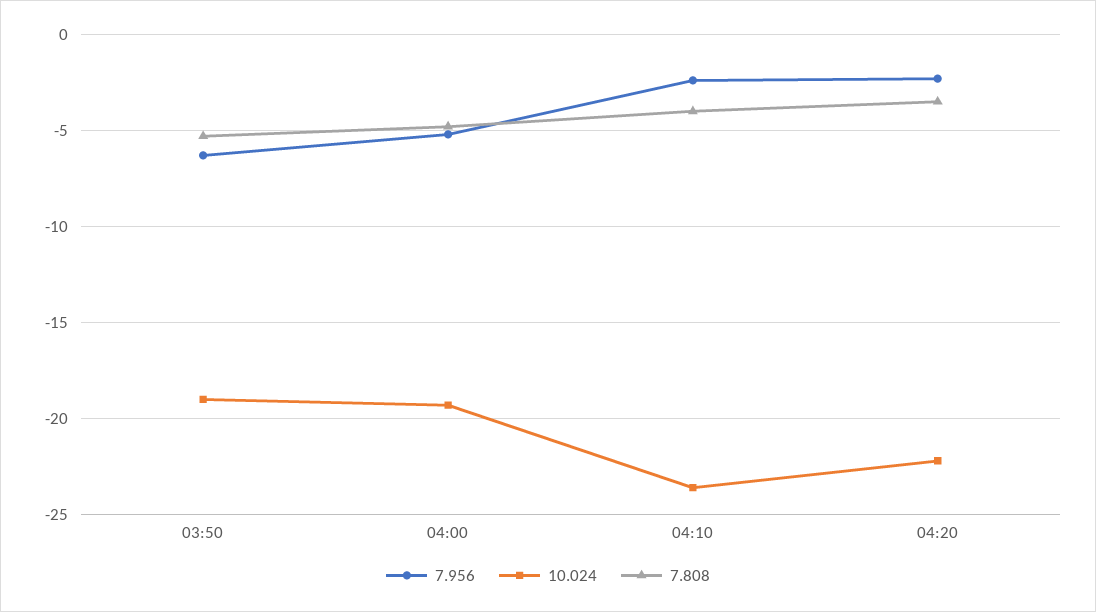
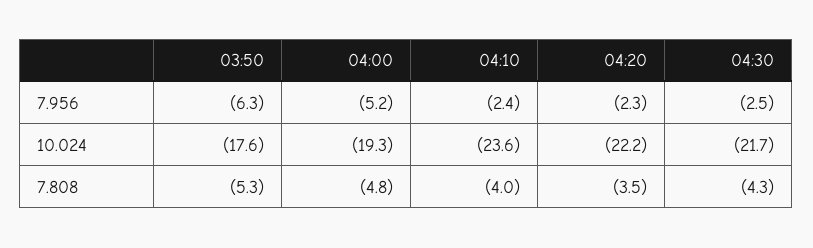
10.024, 03:50: -19 -> -17.6
7.956, 04:30: none -> -2.5
10.024, 04:30: none -> -21.7
7.808, 04:30: none -> -4.3

